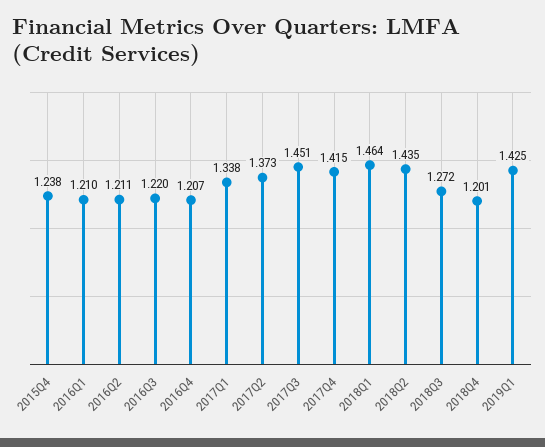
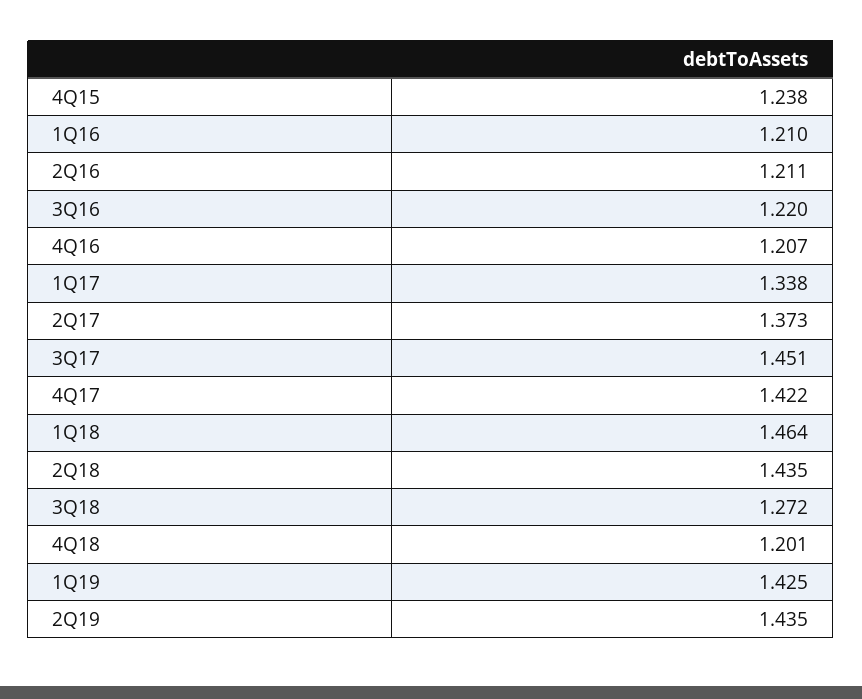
2017Q4: 1.415 -> 1.422
2Q19: none -> 1.435

